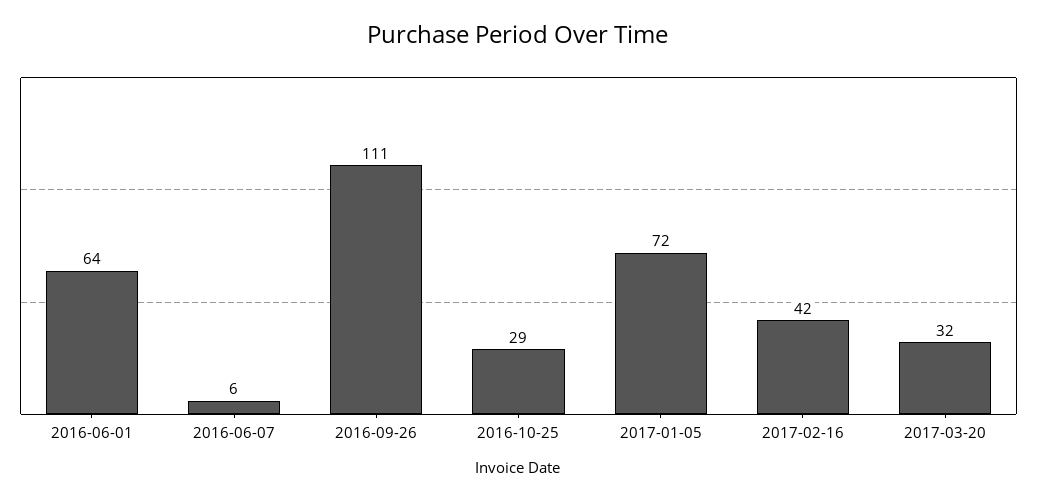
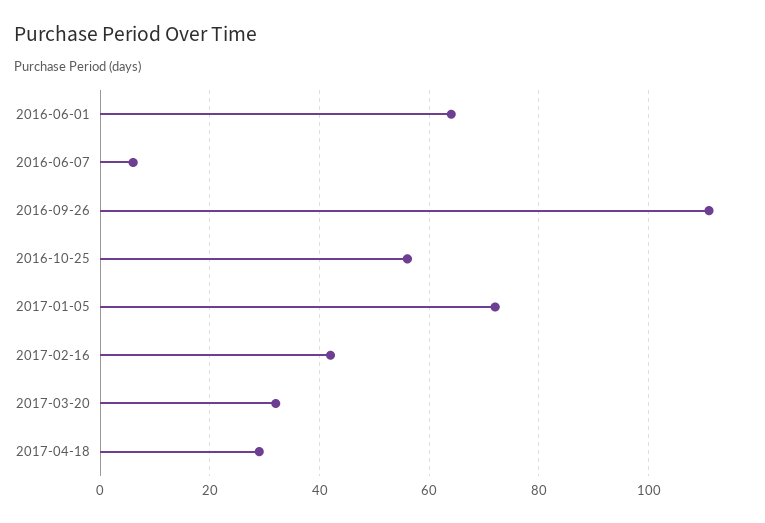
2016-10-25: 29 -> 55
2017-04-18: none -> 30

